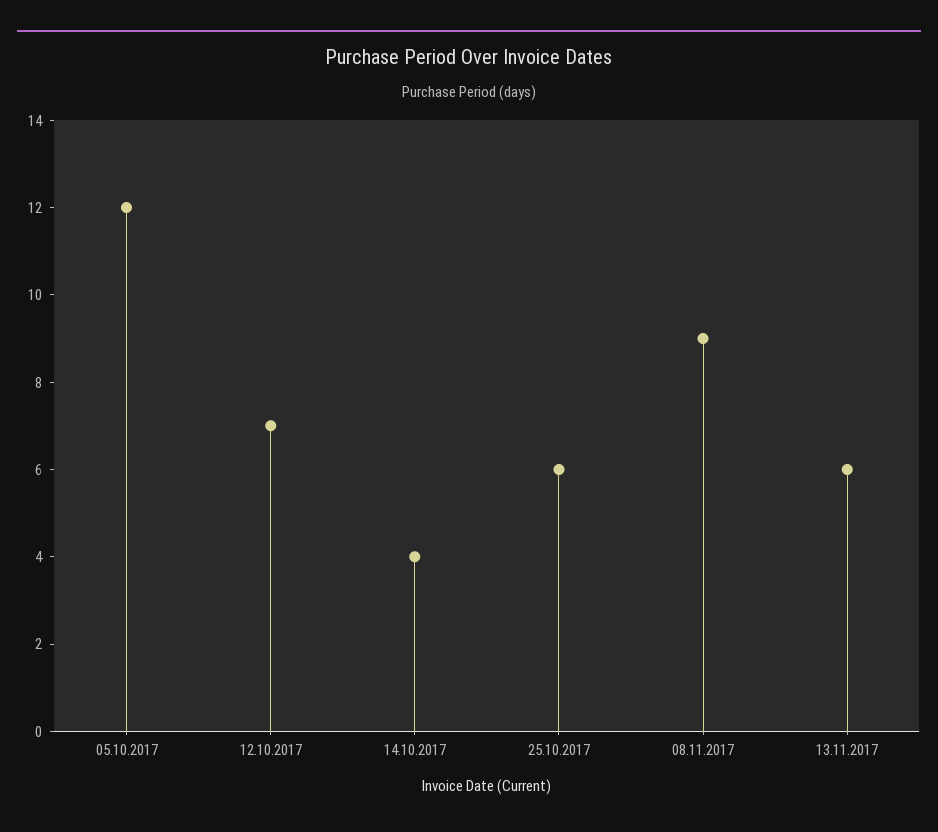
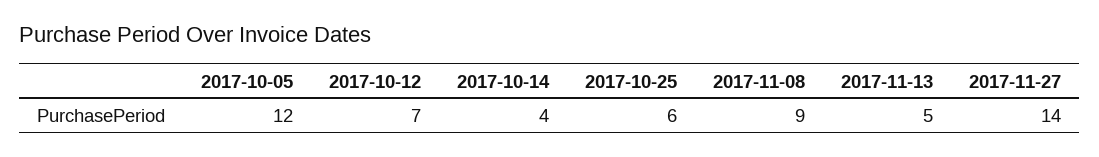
13.11.2017: 6 -> 5
2017-11-27: none -> 14

